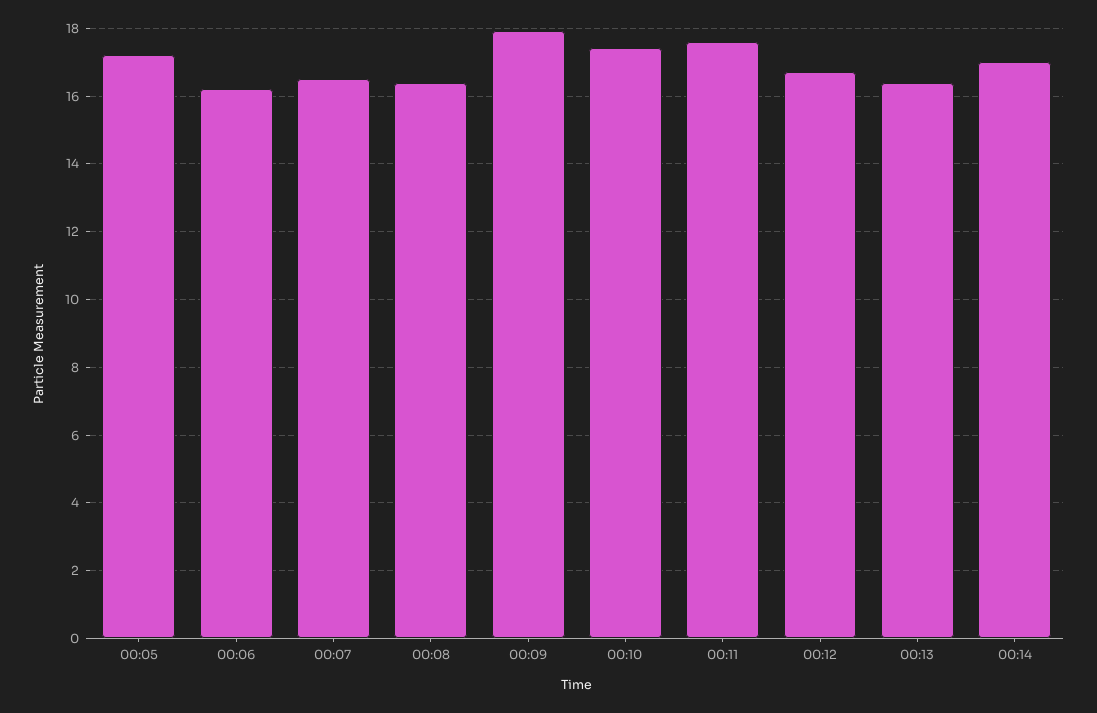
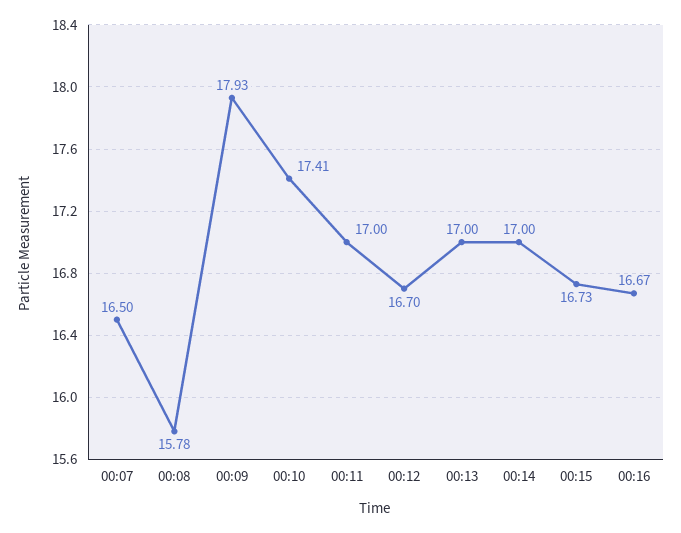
00:05: 17.2 -> none
00:06: 16.2 -> none
00:08: 16.4 -> 15.78
00:11: 17.6 -> 17
00:13: 16.4 -> 17
00:15: none -> 16.73
00:16: none -> 16.67

